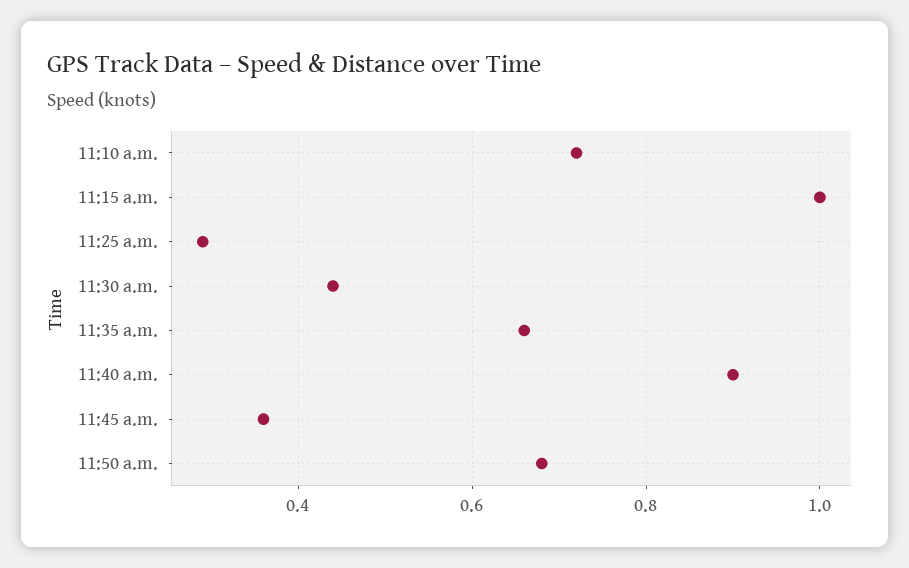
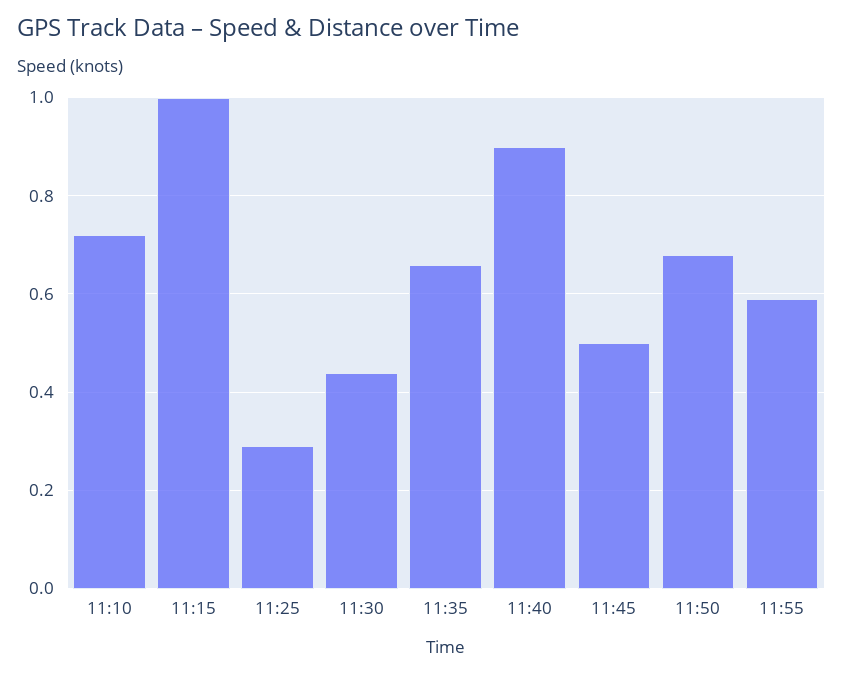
11:45 a.m.: 0.35 -> 0.5
11:55: none -> 0.6

